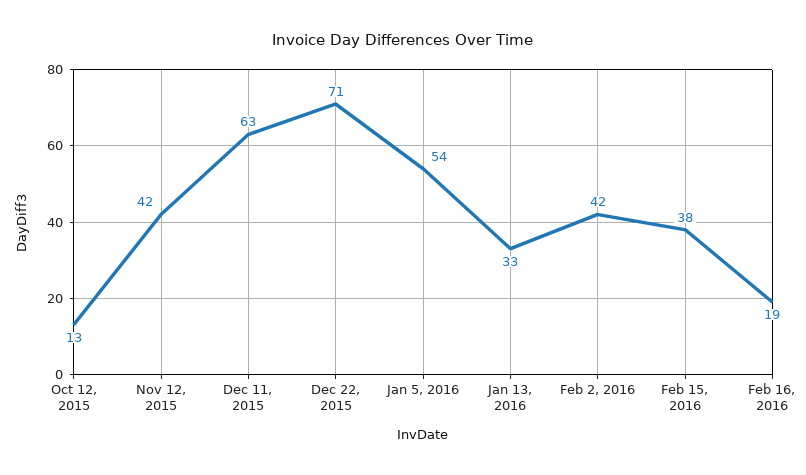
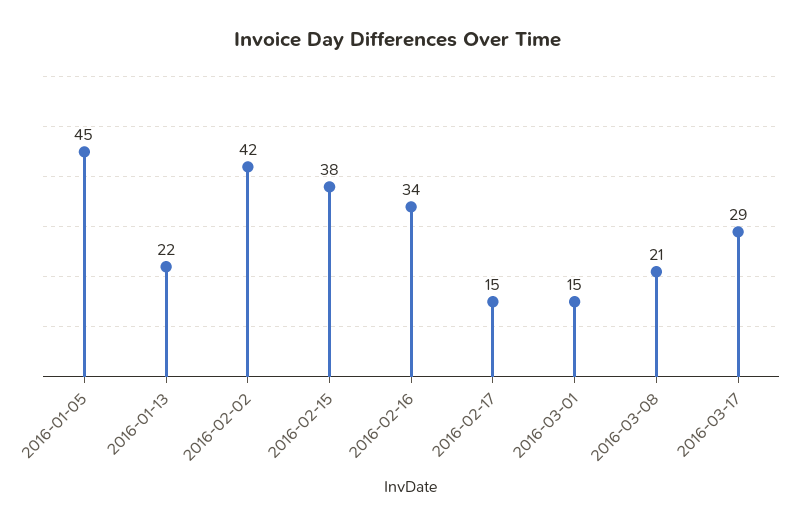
Oct 12, 2015: 13 -> none
Nov 12, 2015: 42 -> none
Dec 11, 2015: 63 -> none
Dec 22, 2015: 71 -> none
Jan 5, 2016: 54 -> 45
Jan 13, 2016: 33 -> 22
Feb 16, 2016: 19 -> 34
2016-02-17: none -> 15
2016-03-01: none -> 15
2016-03-08: none -> 21
2016-03-17: none -> 29

